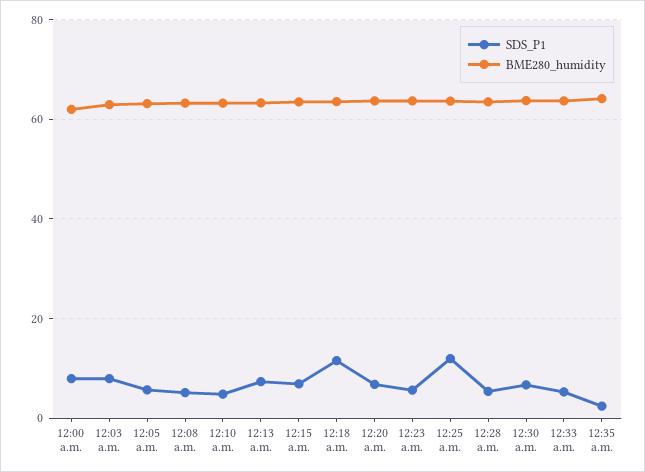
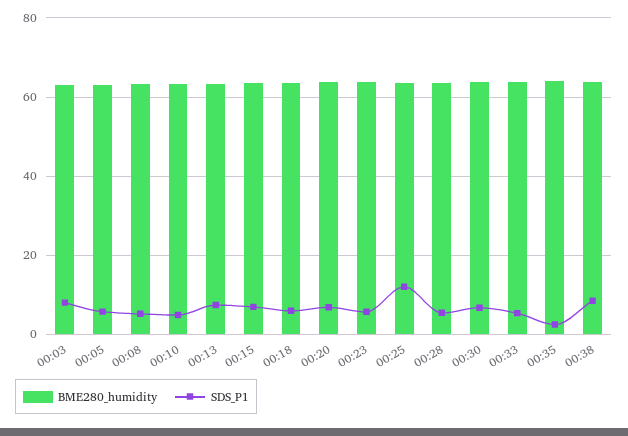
SDS_P1, 12:00 a.m.: 8 -> none
BME280_humidity, 12:00 a.m.: 62 -> none
SDS_P1, 12:18 a.m.: 12 -> 6
BME280_humidity, 00:38: none -> 64
SDS_P1, 00:38: none -> 8

